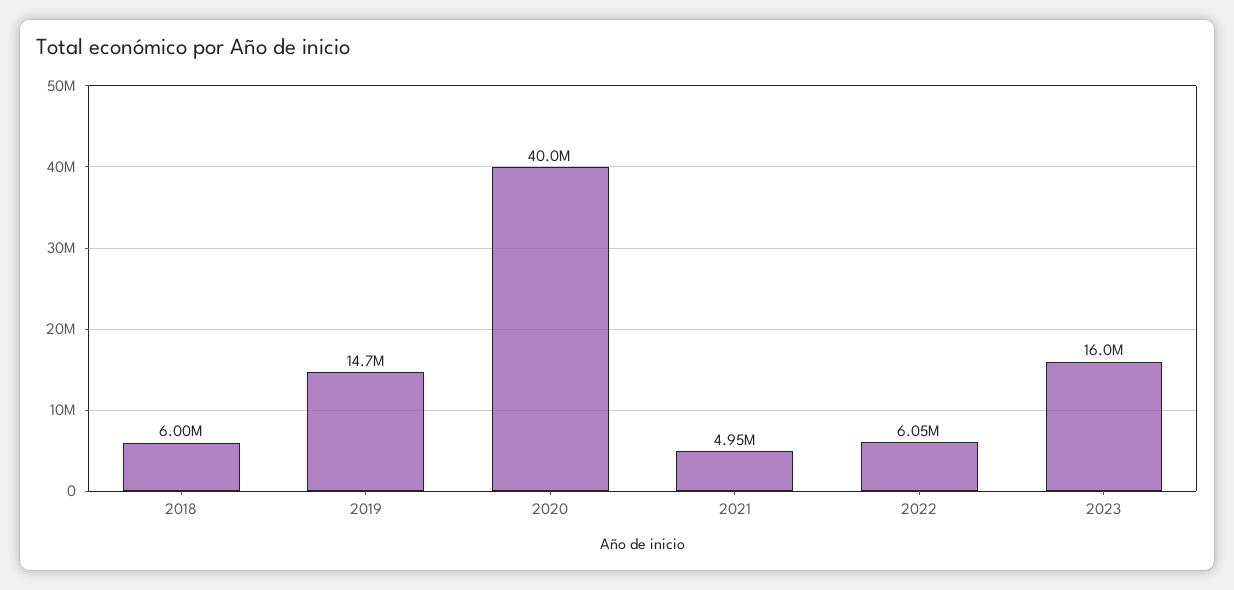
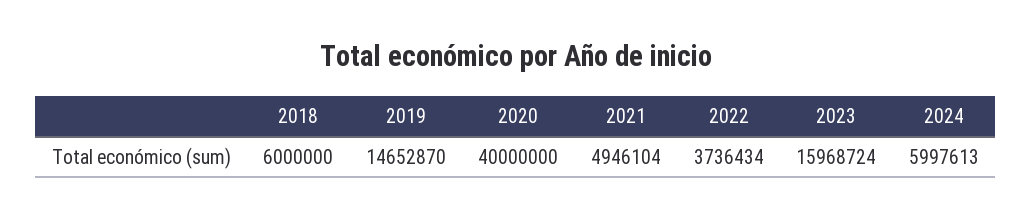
2022: 6050000 -> 3736434
2024: none -> 5997613

